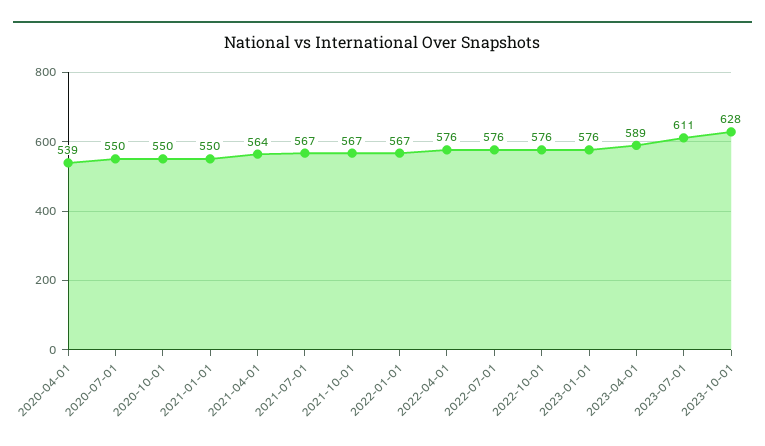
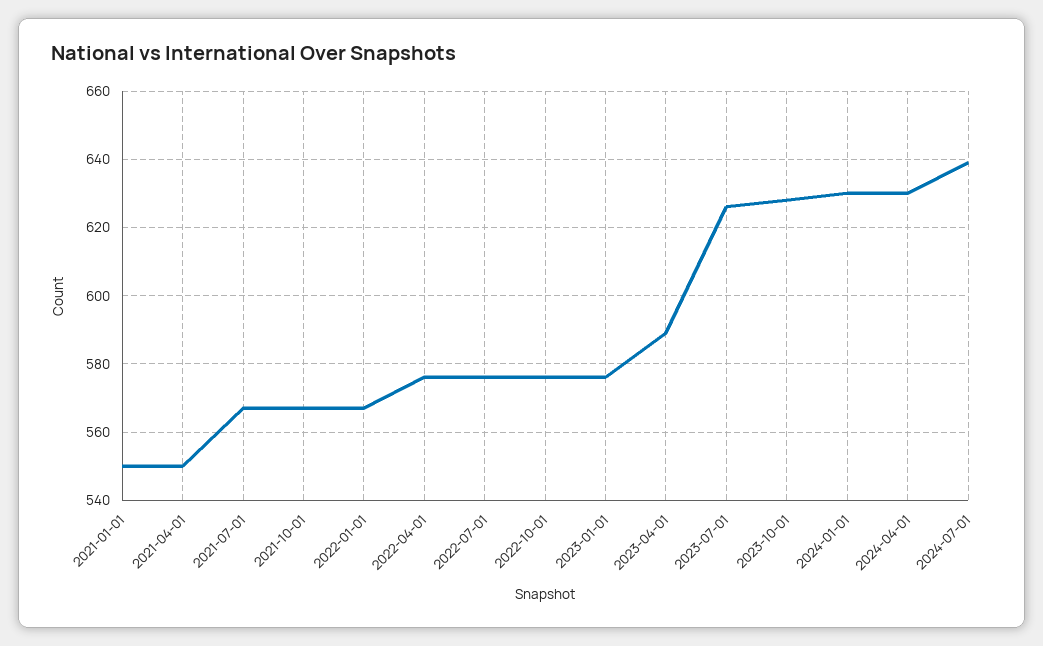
2020-04-01: 539 -> none
2020-07-01: 550 -> none
2020-10-01: 550 -> none
2021-04-01: 564 -> 550
2023-07-01: 611 -> 625
2024-01-01: none -> 630
2024-04-01: none -> 630
2024-07-01: none -> 640

